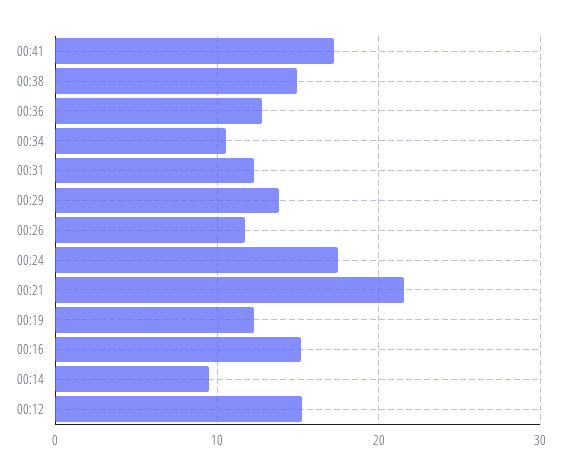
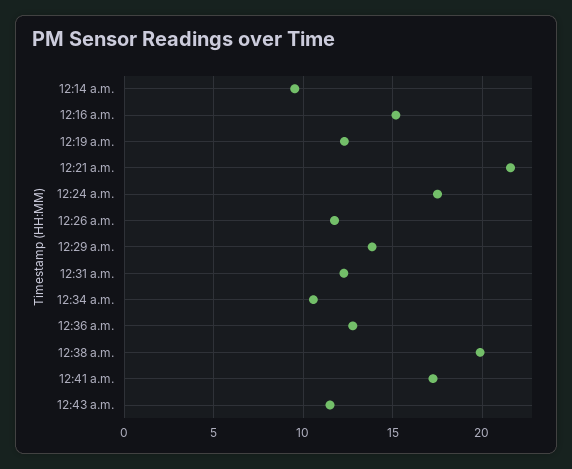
00:38: 15 -> 20
00:12: 15 -> none
12:43 a.m.: none -> 11.5

